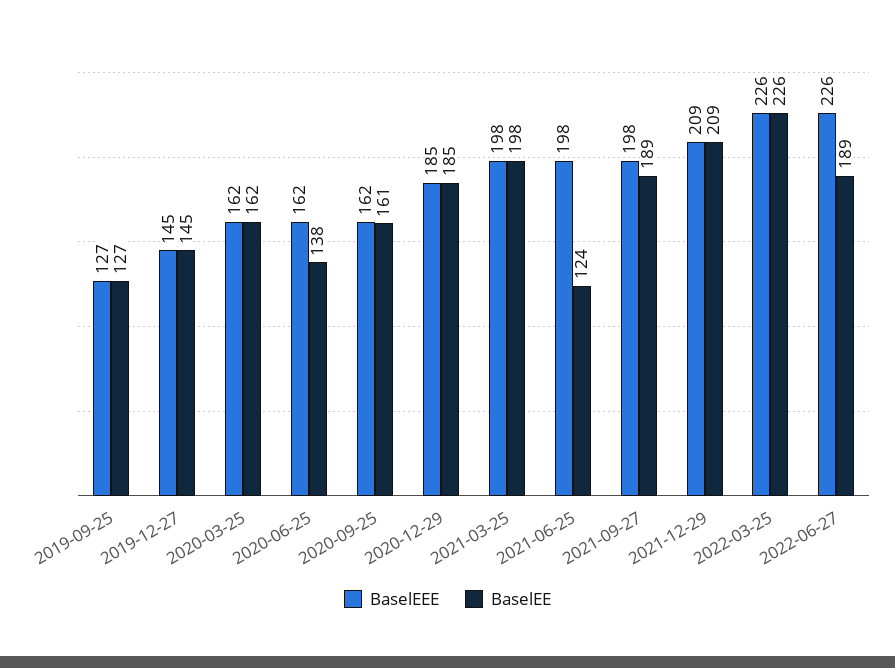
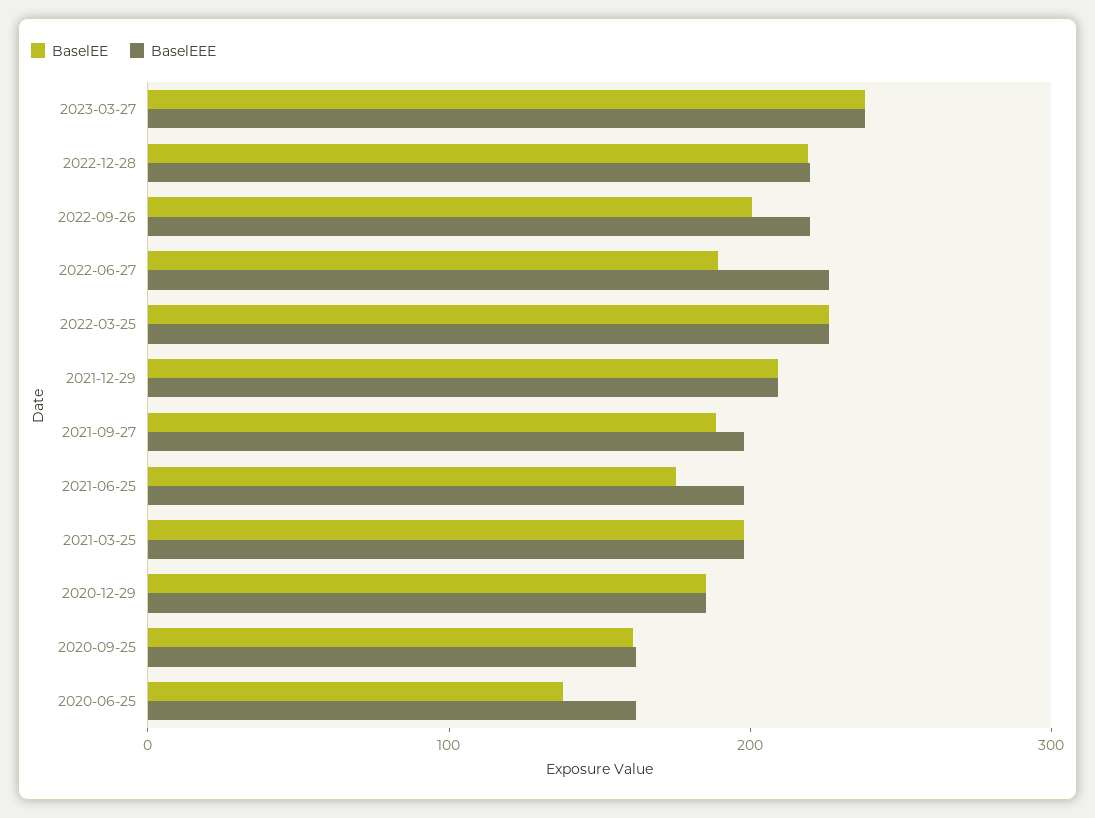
BaselEEE, 2019-09-25: 127 -> none
BaselEE, 2019-09-25: 127 -> none
BaselEEE, 2019-12-27: 145 -> none
BaselEE, 2019-12-27: 145 -> none
BaselEEE, 2020-03-25: 162 -> none
BaselEE, 2020-03-25: 162 -> none
BaselEE, 2021-06-25: 124 -> 180
BaselEE, 2023-03-27: none -> 240
BaselEEE, 2023-03-27: none -> 240
BaselEE, 2022-12-28: none -> 220
BaselEEE, 2022-12-28: none -> 220
BaselEE, 2022-09-26: none -> 200
BaselEEE, 2022-09-26: none -> 220

